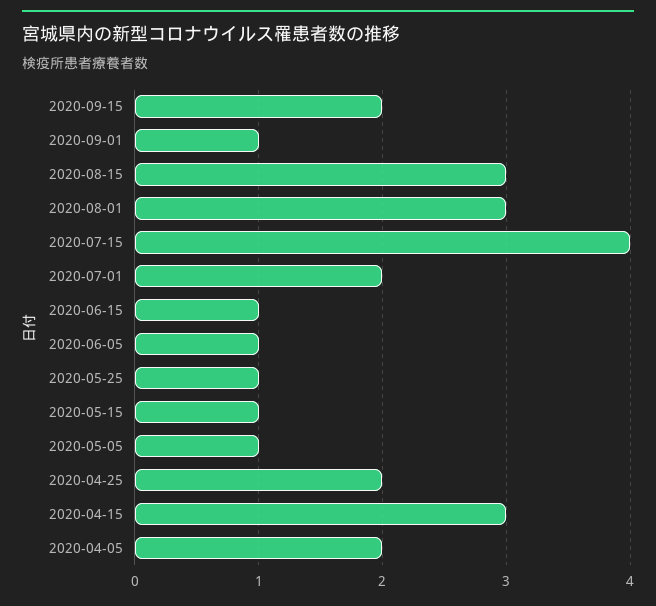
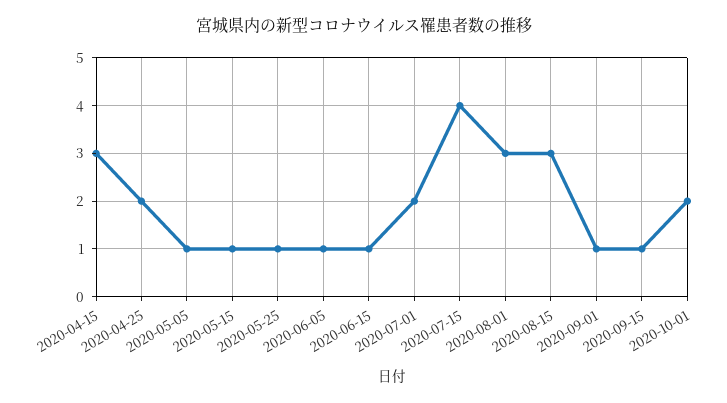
2020-09-15: 2 -> 1
2020-04-05: 2 -> none
2020-10-01: none -> 2

